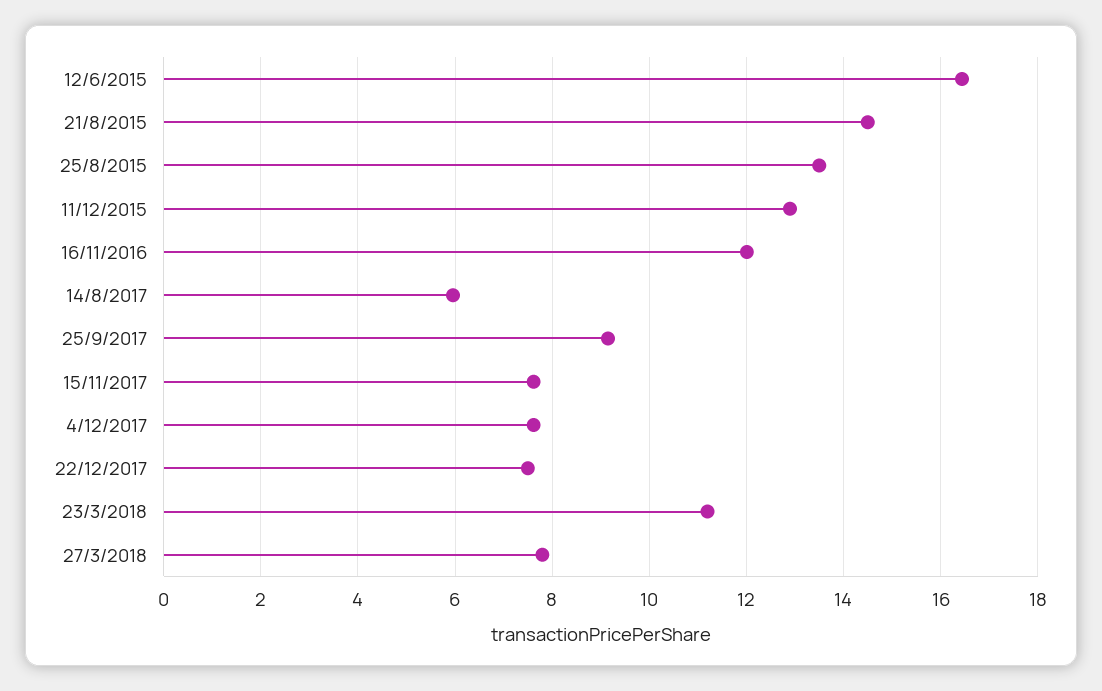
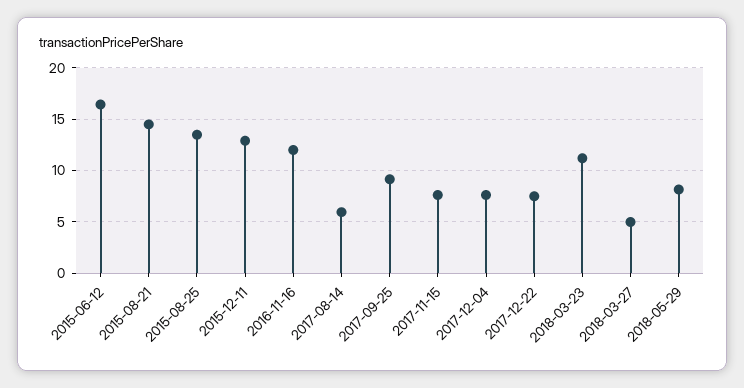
27/3/2018: 7.8 -> 5
2018-05-29: none -> 8

